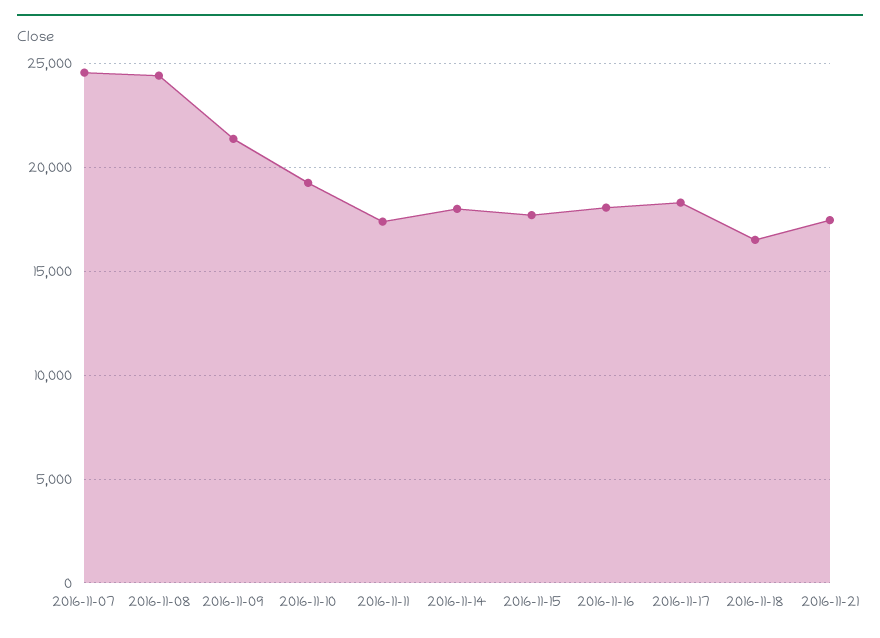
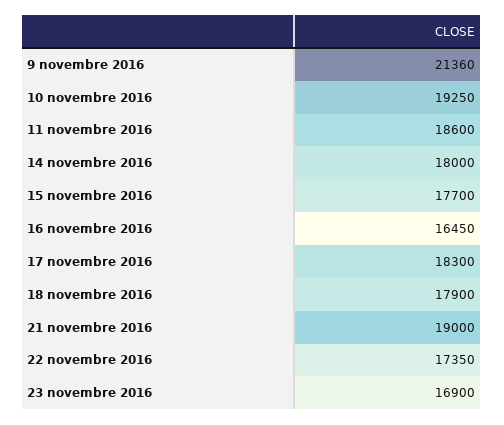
2016-11-07: 24500 -> none
2016-11-08: 24500 -> none
2016-11-11: 17500 -> 18600
2016-11-16: 18000 -> 16450
2016-11-18: 16500 -> 17900
2016-11-21: 17500 -> 19000
22 novembre 2016: none -> 17350
23 novembre 2016: none -> 16900

